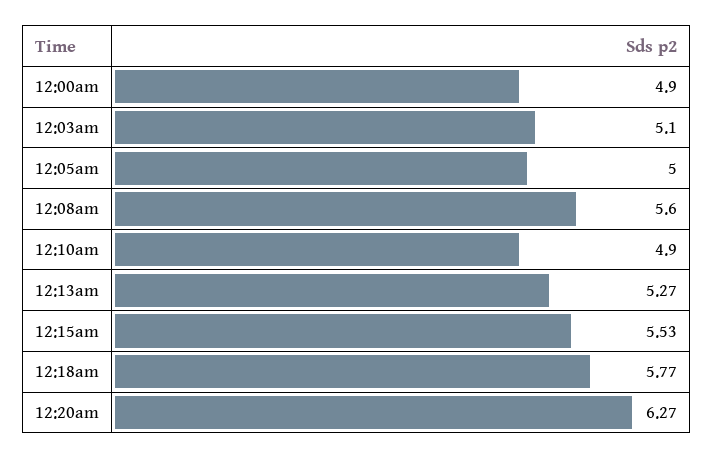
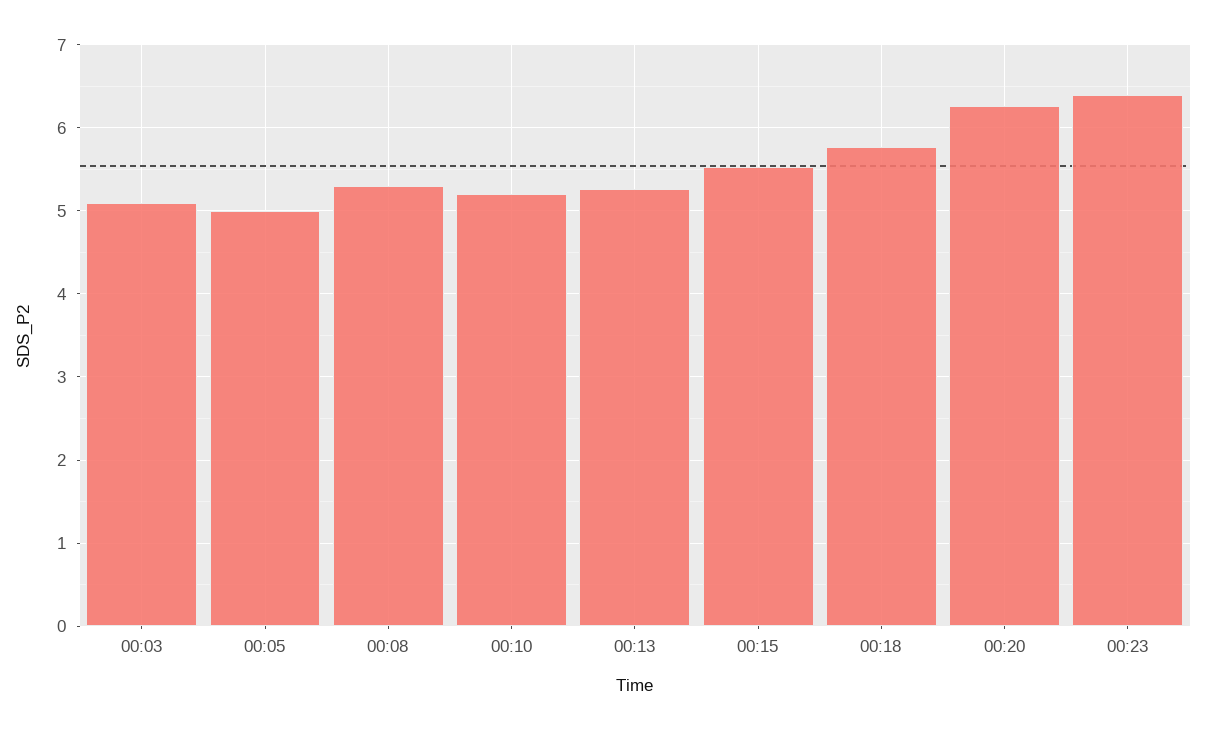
12:00am: 4.9 -> none
12:08am: 5.6 -> 5.3
12:10am: 4.9 -> 5.2
00:23: none -> 6.4

